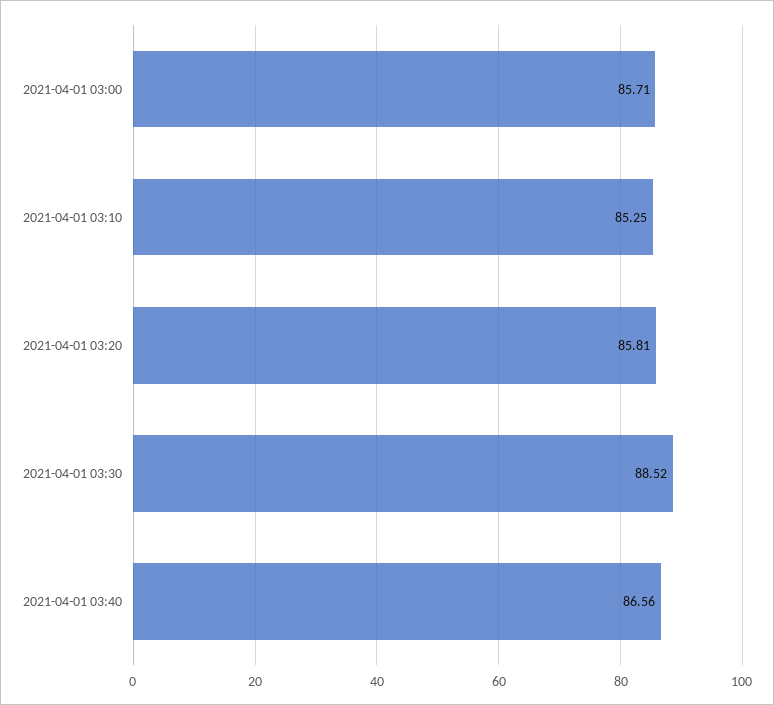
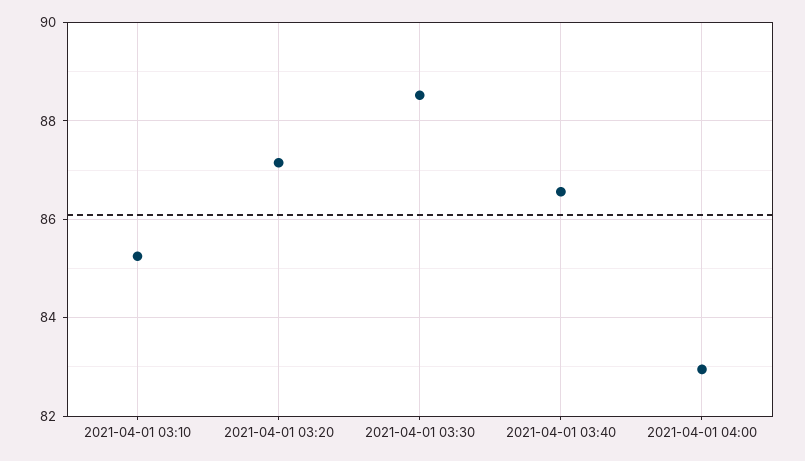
2021-04-01 03:00: 85.71 -> none
2021-04-01 03:20: 85.81 -> 87.2
2021-04-01 04:00: none -> 83

